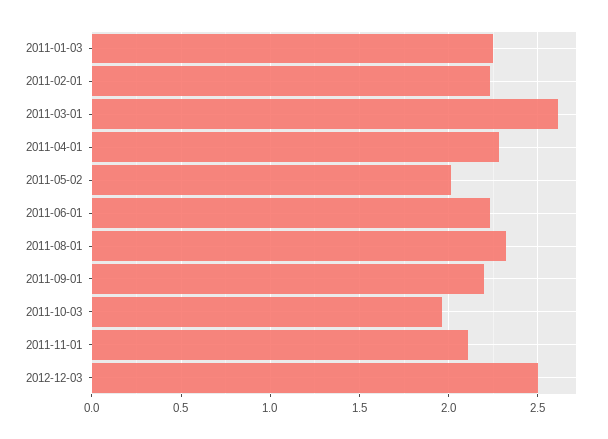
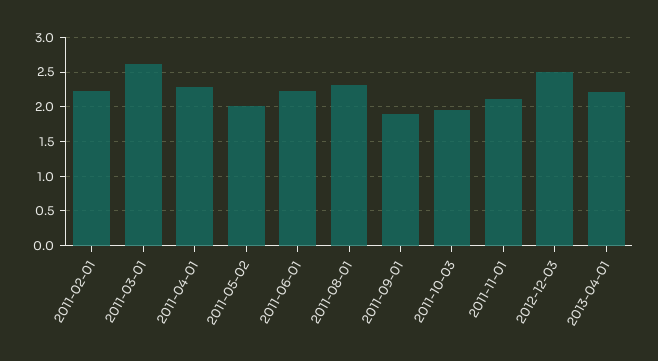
2011-01-03: 2.25 -> none
2011-09-01: 2.2 -> 1.9
2013-04-01: none -> 2.2

